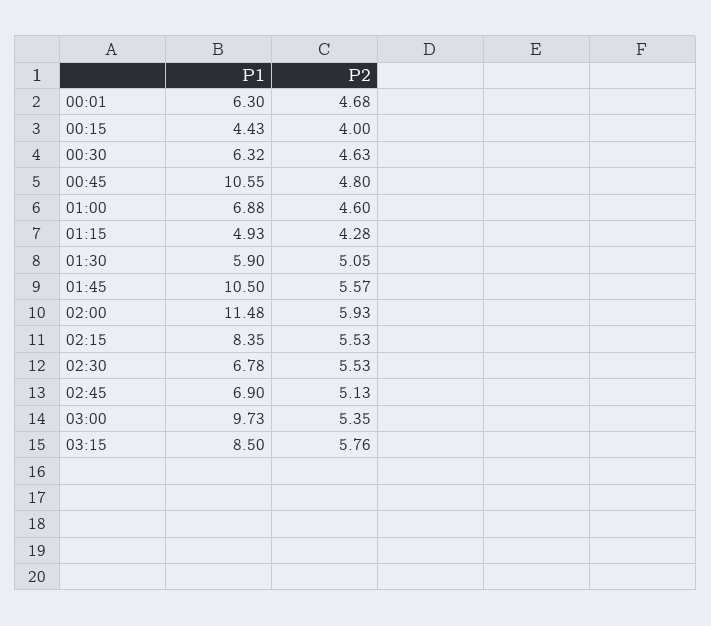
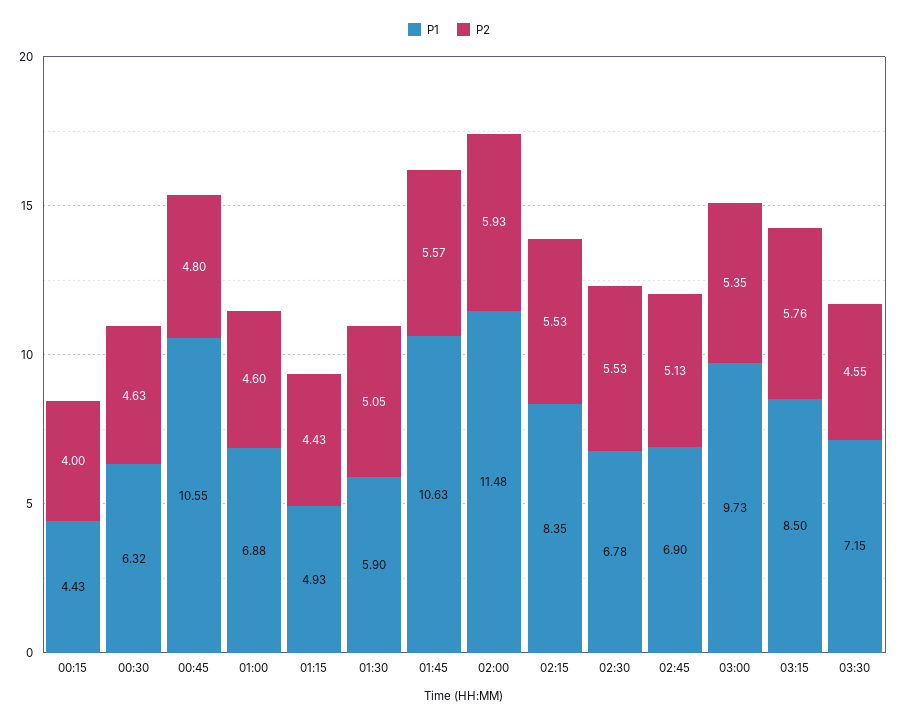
P1, 00:01: 6.3 -> none
P2, 00:01: 4.68 -> none
P2, 01:15: 4.28 -> 4.43
P1, 01:45: 10.5 -> 10.63
P1, 03:30: none -> 7.15
P2, 03:30: none -> 4.55

